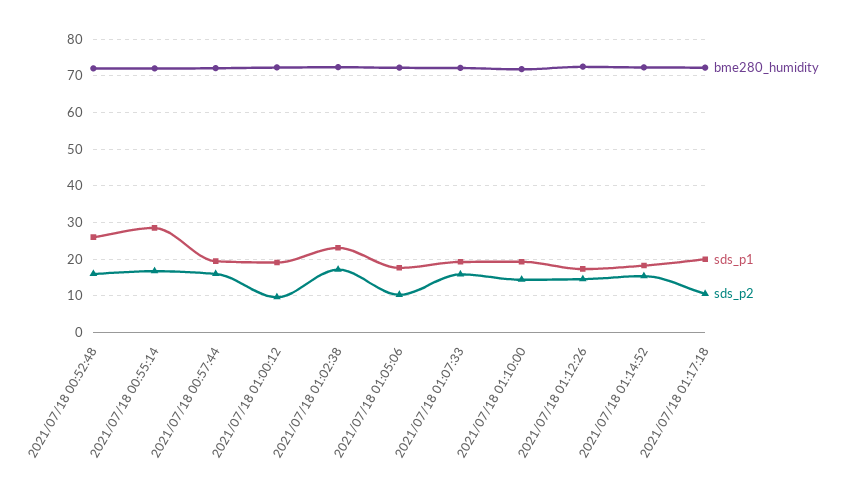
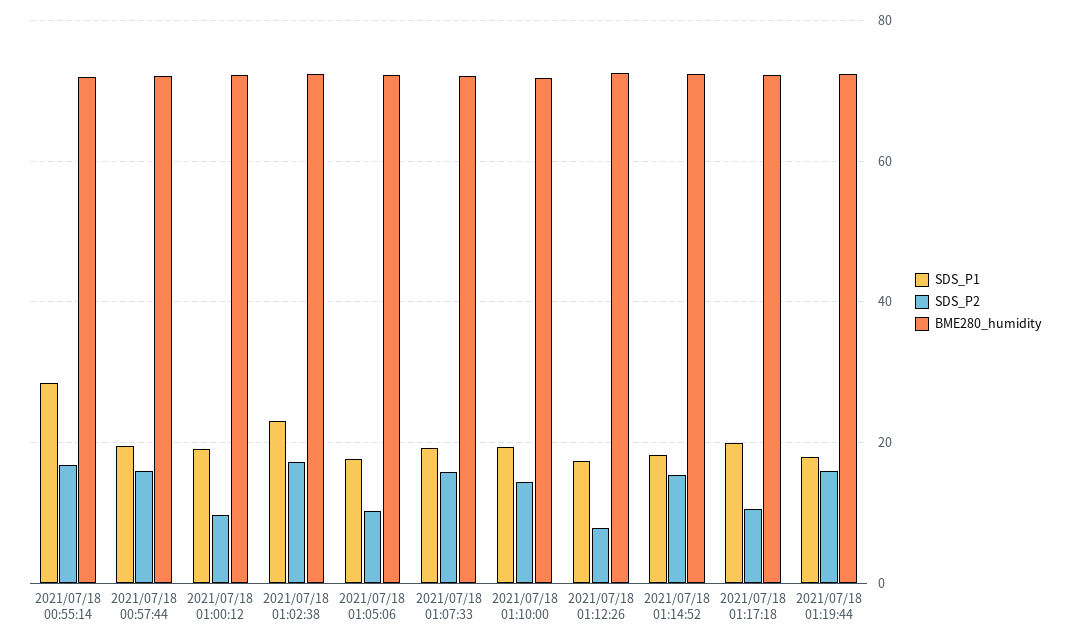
bme280_humidity, 2021/07/18 00:52:48: 72 -> none
sds_p1, 2021/07/18 00:52:48: 26 -> none
sds_p2, 2021/07/18 00:52:48: 16 -> none
sds_p2, 2021/07/18 01:12:26: 14 -> 8
sds_p1, 2021/07/18 01:19:44: none -> 18
sds_p2, 2021/07/18 01:19:44: none -> 16
bme280_humidity, 2021/07/18 01:19:44: none -> 72

